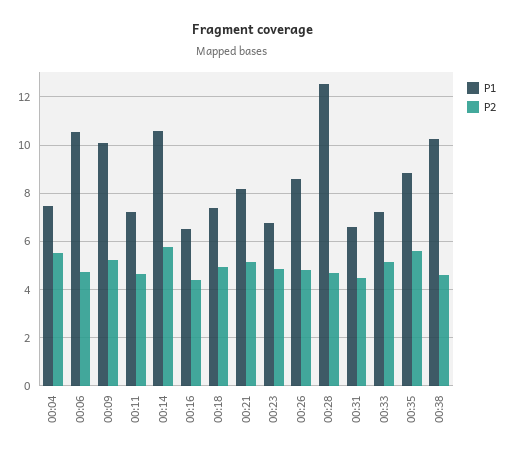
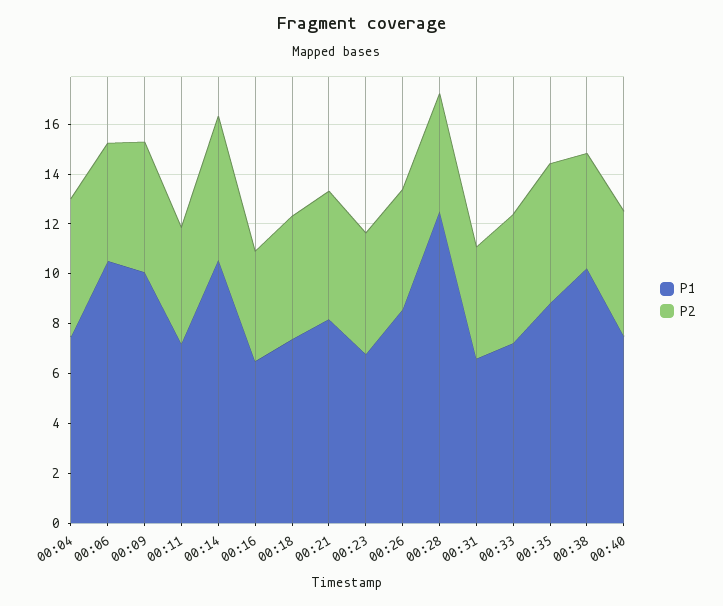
P1, 00:40: none -> 7.5
P2, 00:40: none -> 5

